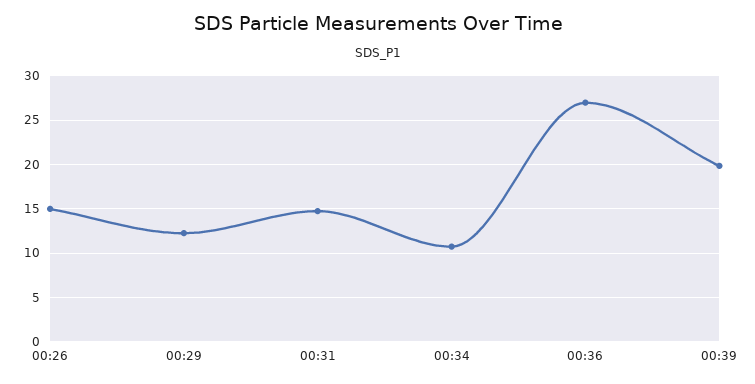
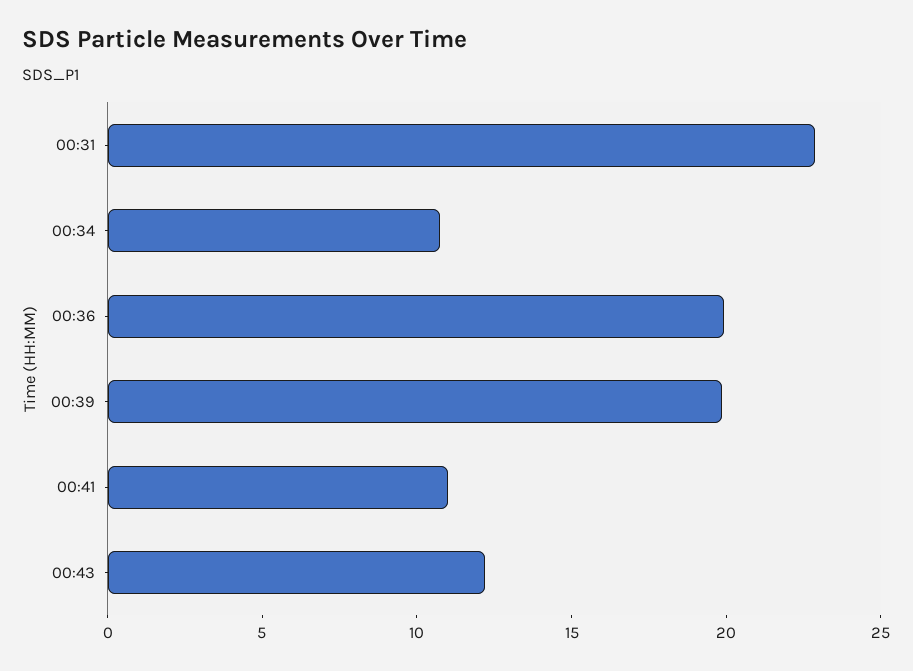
00:26: 15 -> none
00:29: 12 -> none
00:31: 15 -> 23
00:36: 27 -> 20
00:41: none -> 11
00:43: none -> 12

